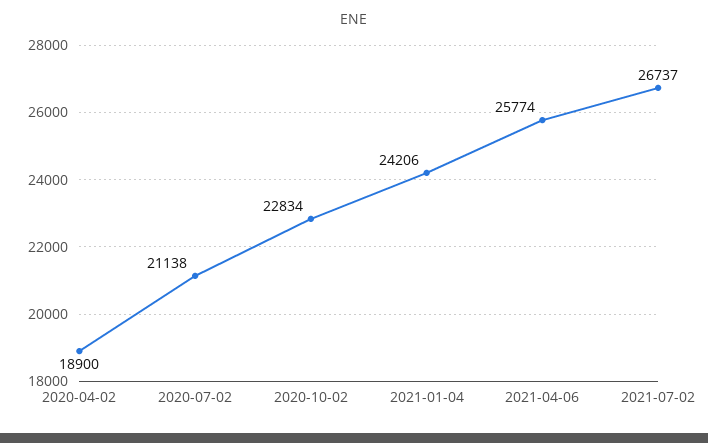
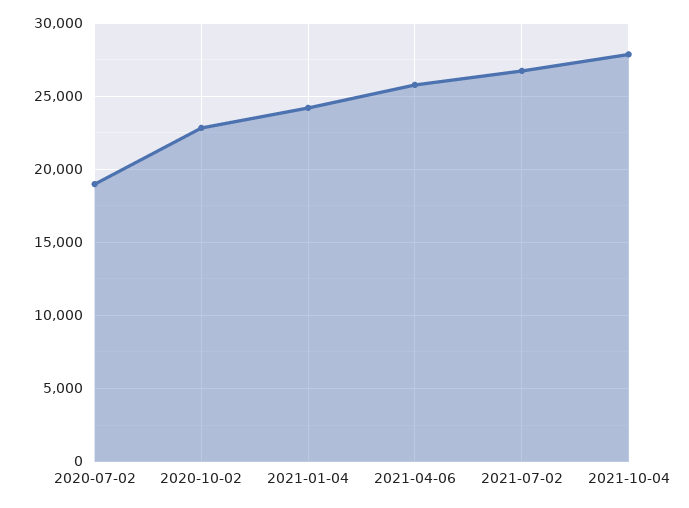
2020-04-02: 18900 -> none
2020-07-02: 21138 -> 19000
2021-10-04: none -> 28000

